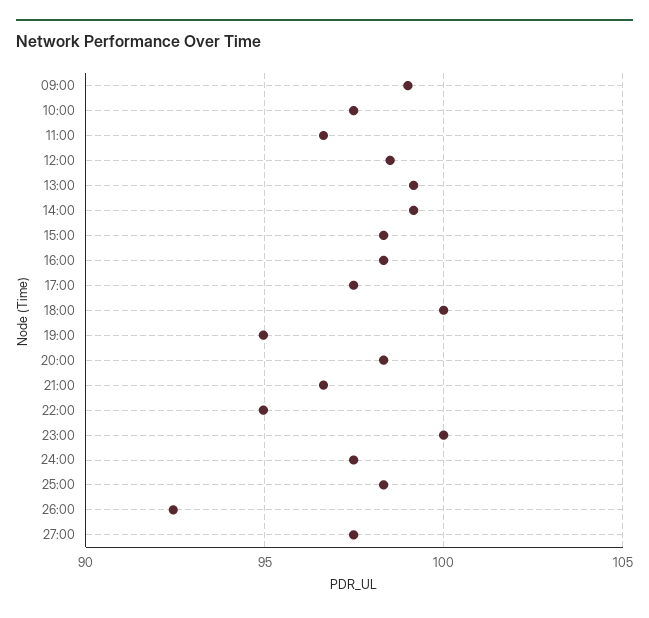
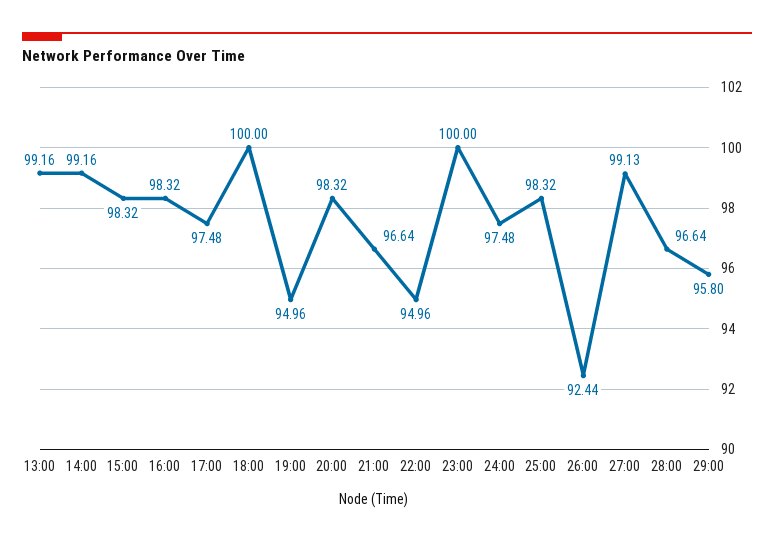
09:00: 99 -> none
10:00: 97.5 -> none
11:00: 96.5 -> none
12:00: 98.5 -> none
27:00: 97.5 -> 99.13
28:00: none -> 96.64
29:00: none -> 95.8

